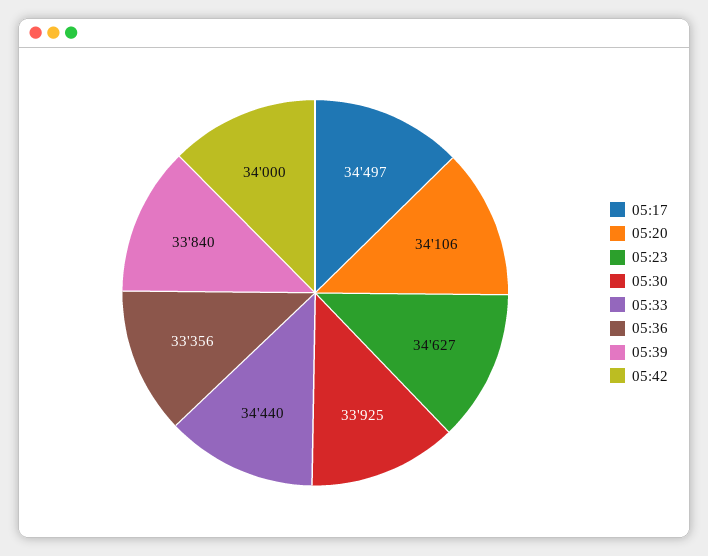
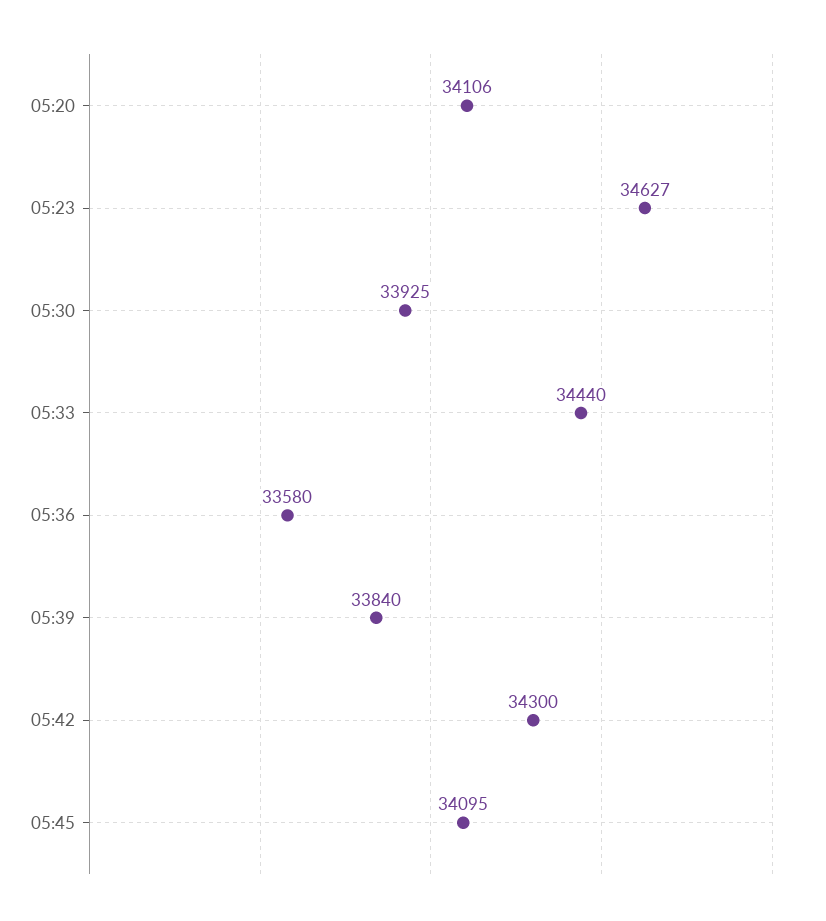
05:17: 34497 -> none
05:36: 33356 -> 33580
05:42: 34000 -> 34300
05:45: none -> 34095

